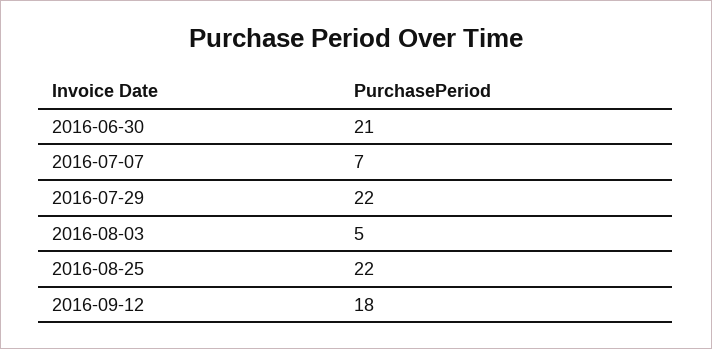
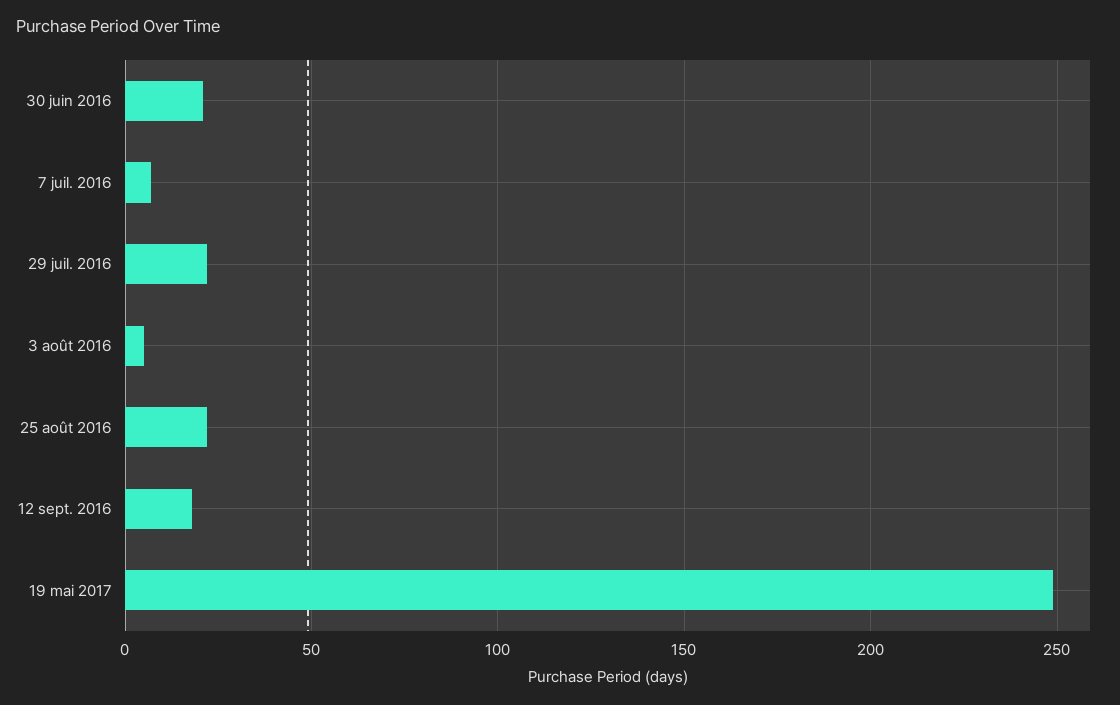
19 mai 2017: none -> 250

